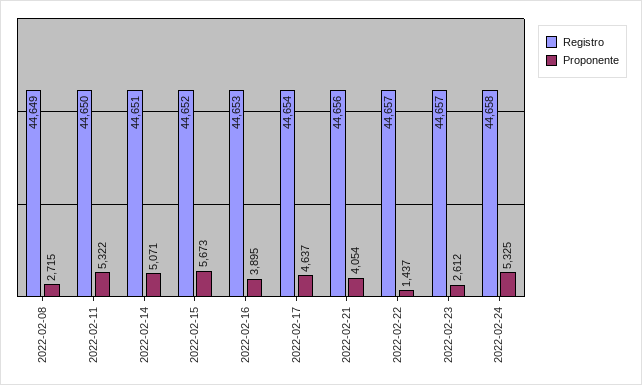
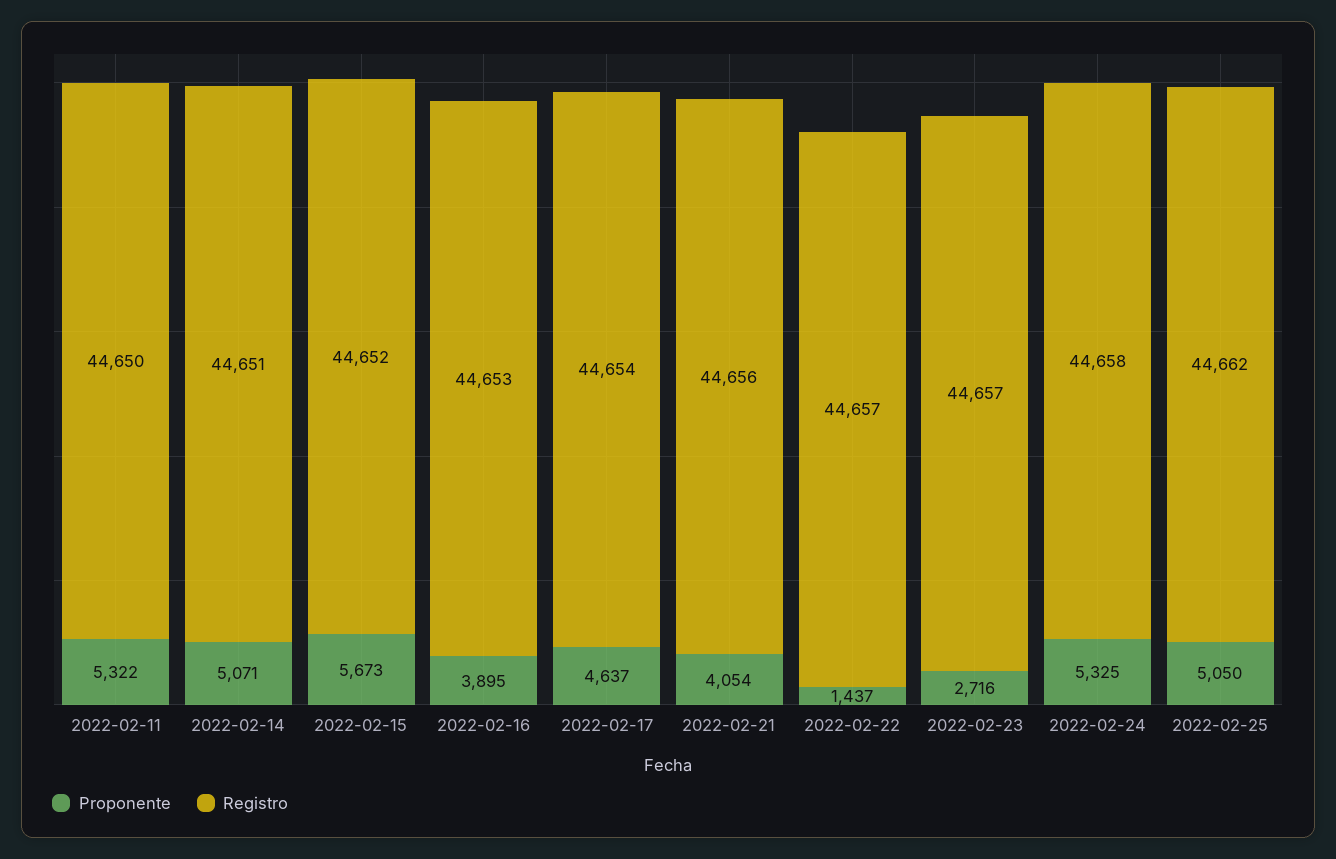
Registro, 2022-02-08: 44649 -> none
Proponente, 2022-02-08: 2715 -> none
Proponente, 2022-02-23: 2612 -> 2716
Proponente, 2022-02-25: none -> 5050
Registro, 2022-02-25: none -> 44662

